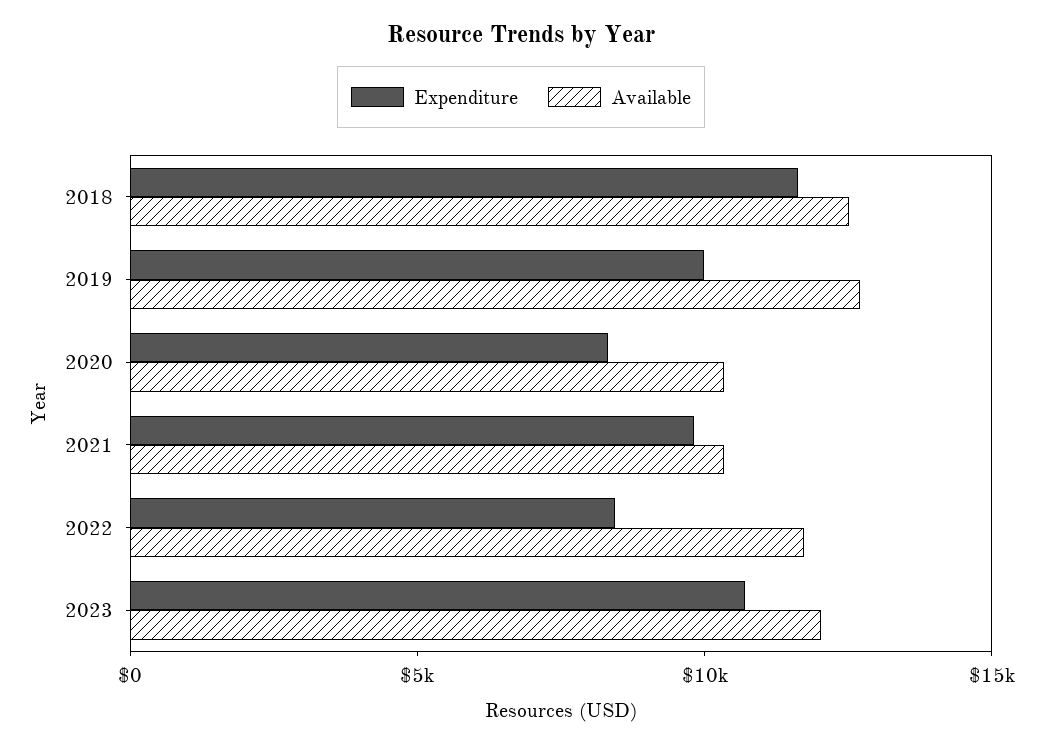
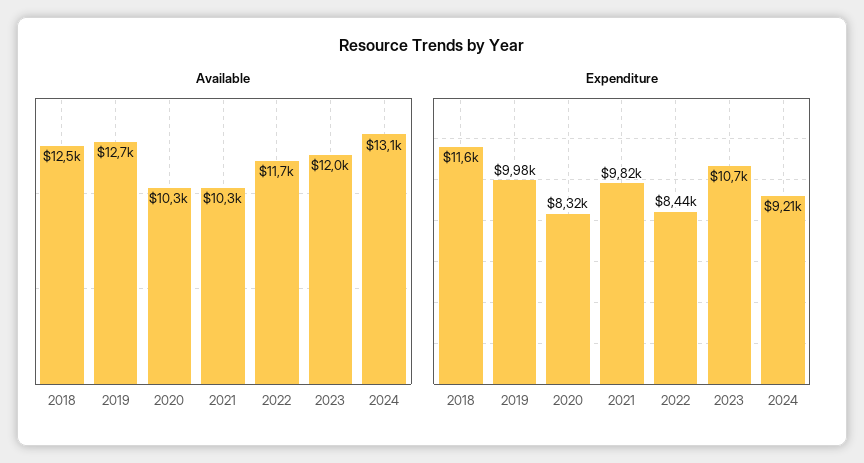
Available, 2024: none -> 13100
Expenditure, 2024: none -> 9210

